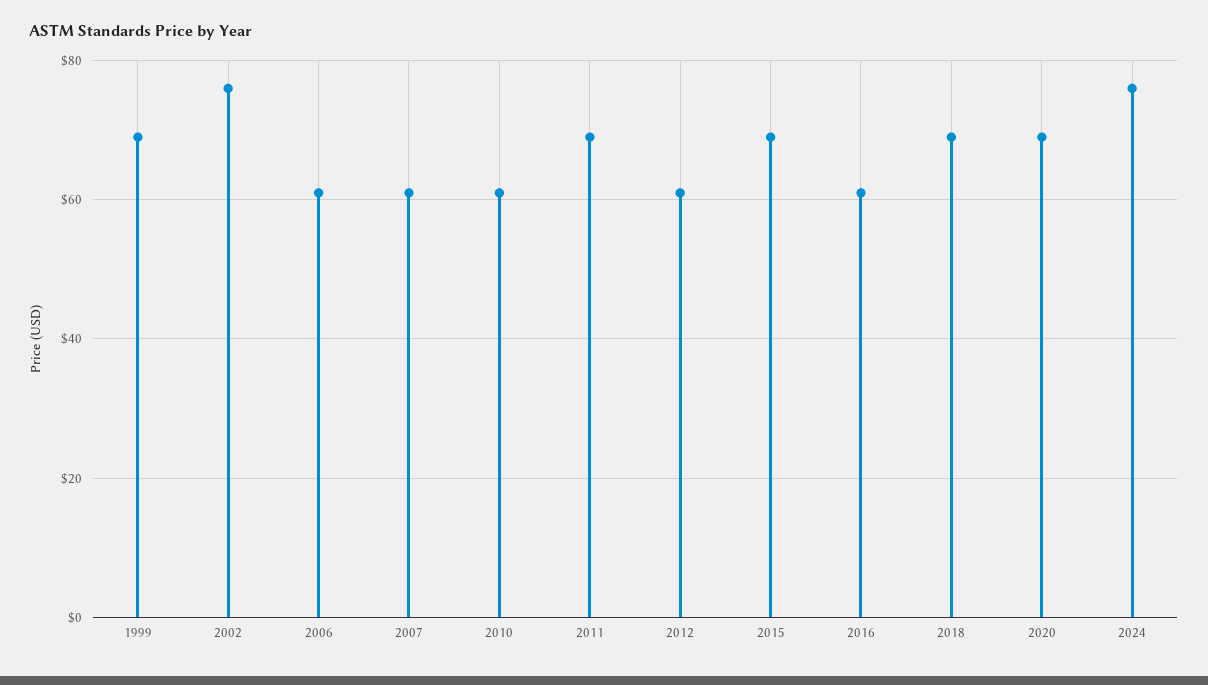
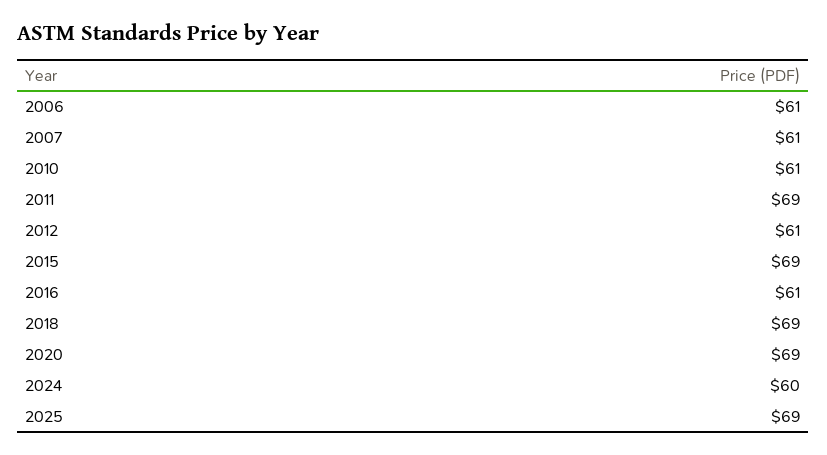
1999: 70 -> none
2002: 75 -> none
2024: 75 -> 60
2025: none -> 69

